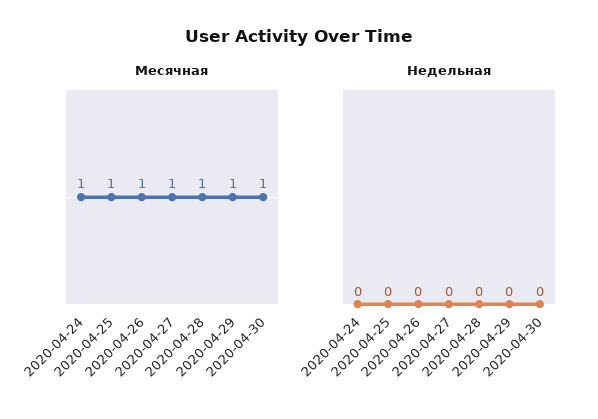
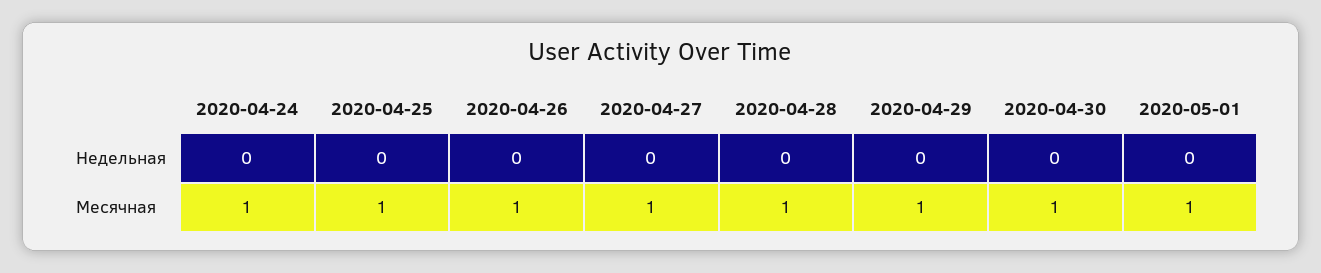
Недельная, 2020-05-01: none -> 0
Месячная, 2020-05-01: none -> 1

